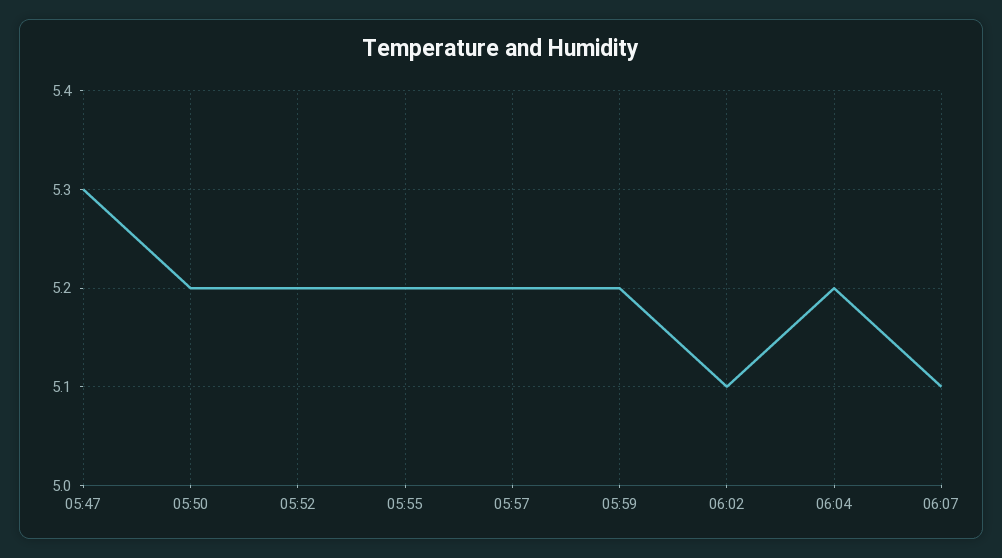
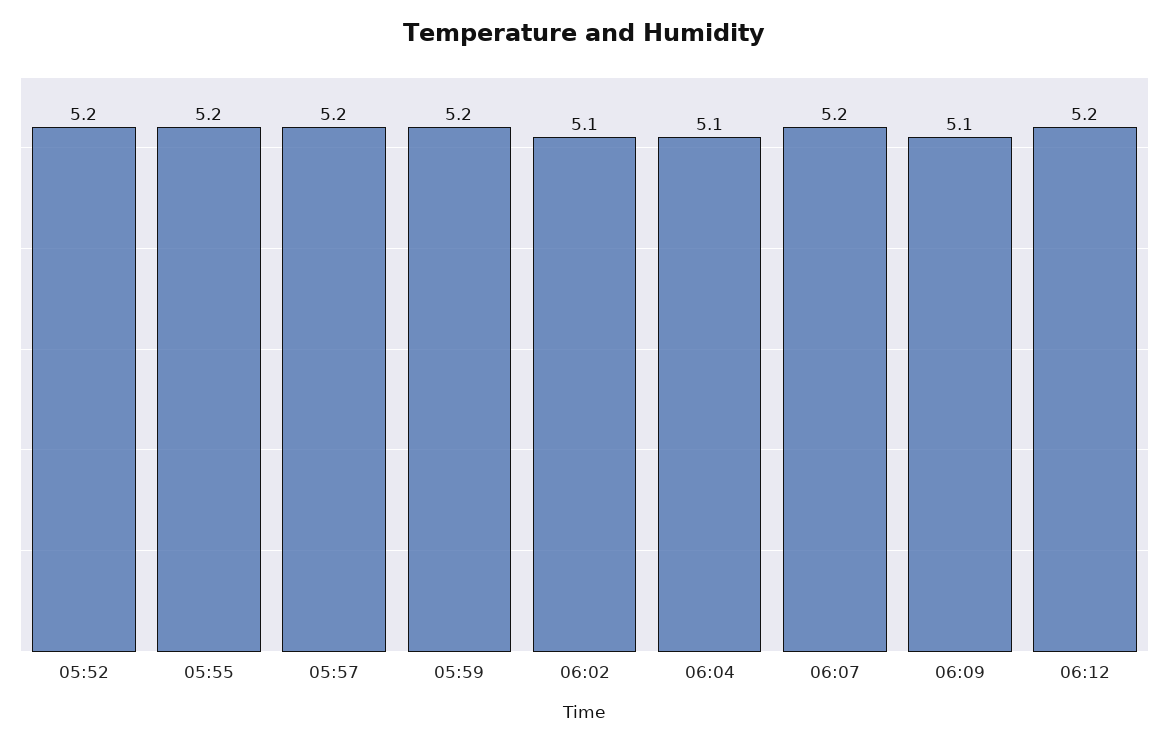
05:47: 5.3 -> none
05:50: 5.2 -> none
06:04: 5.2 -> 5.1
06:07: 5.1 -> 5.2
06:09: none -> 5.1
06:12: none -> 5.2

